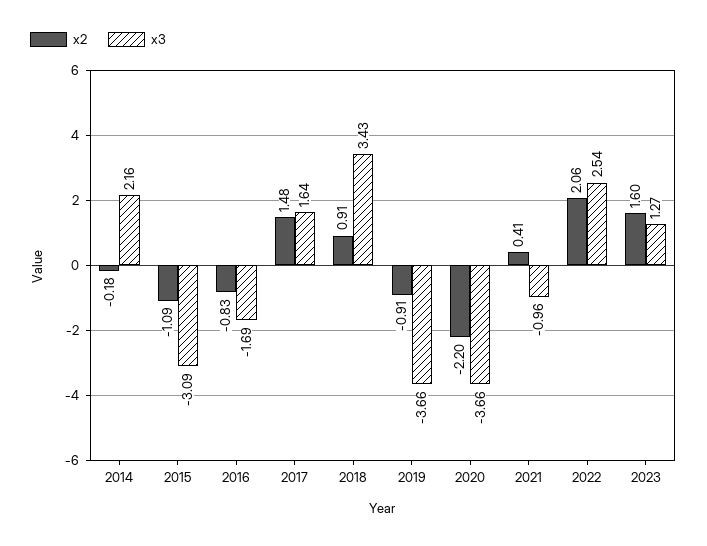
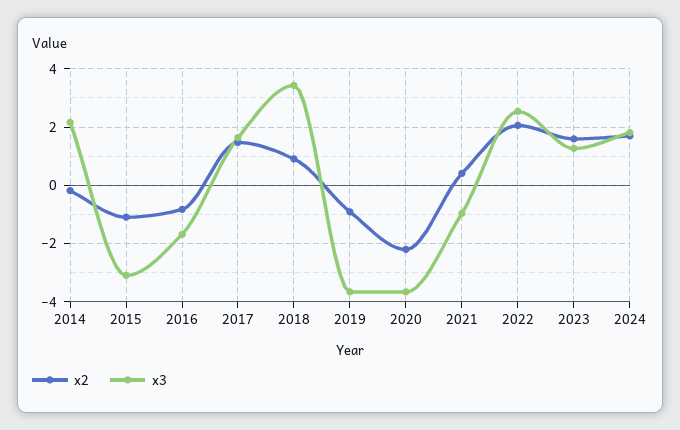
x2, 2024: none -> 1.75
x3, 2024: none -> 1.75

